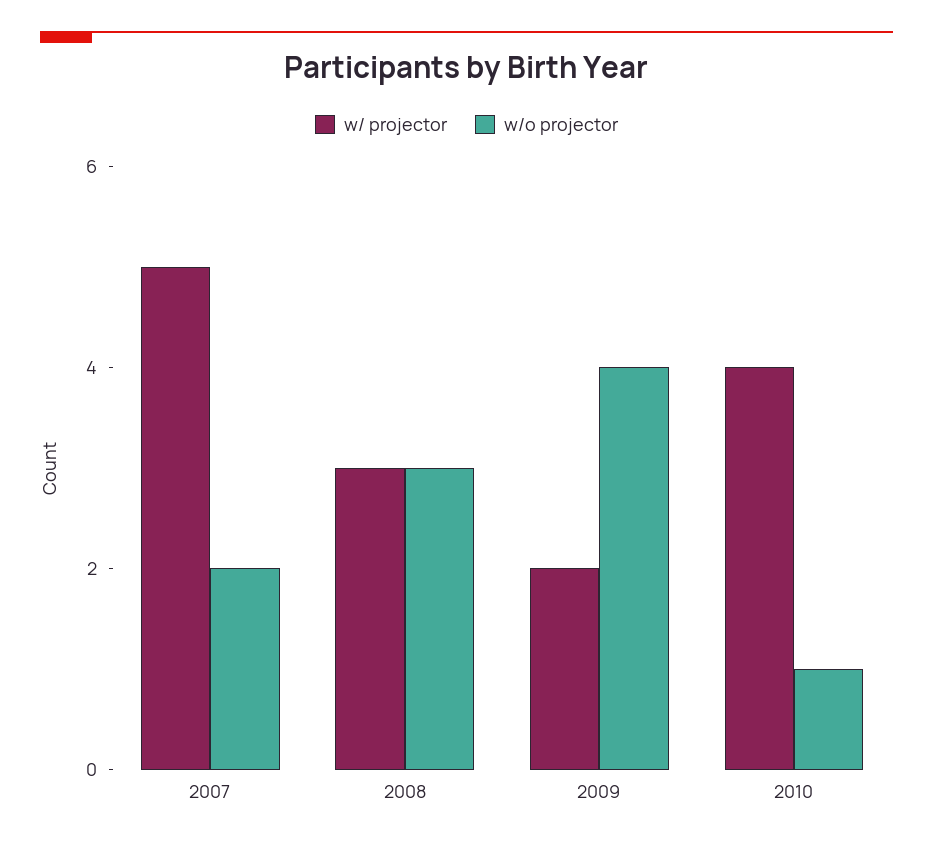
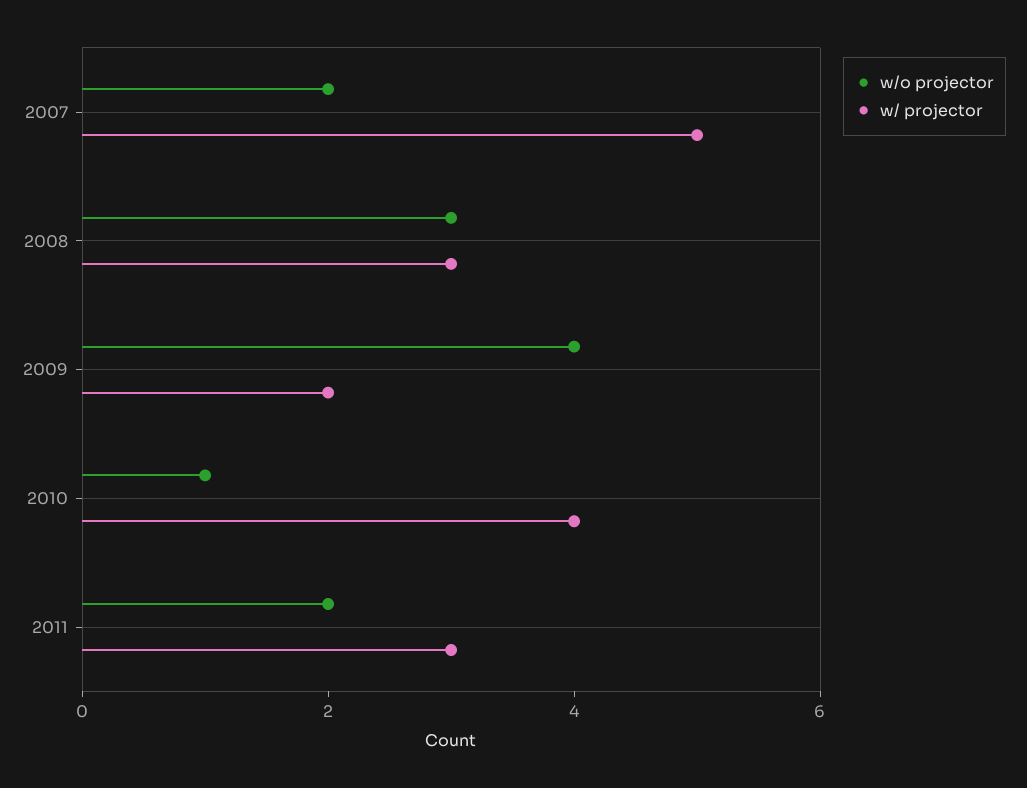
w/o projector, 2011: none -> 2
w/ projector, 2011: none -> 3

